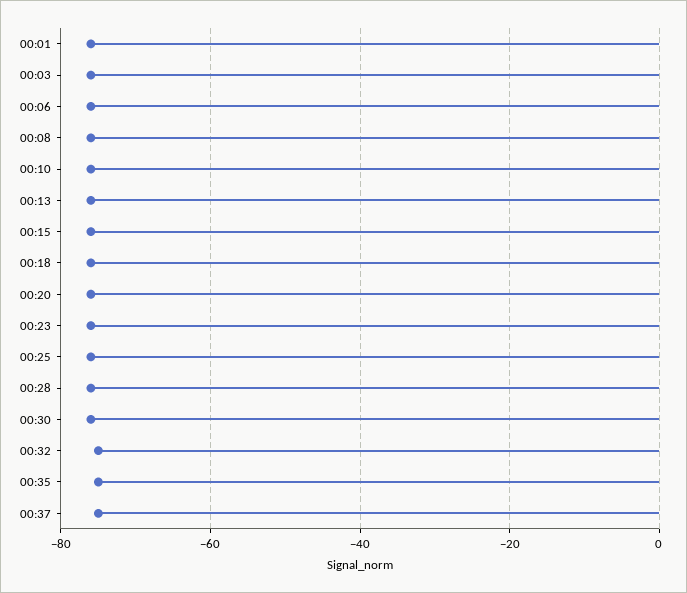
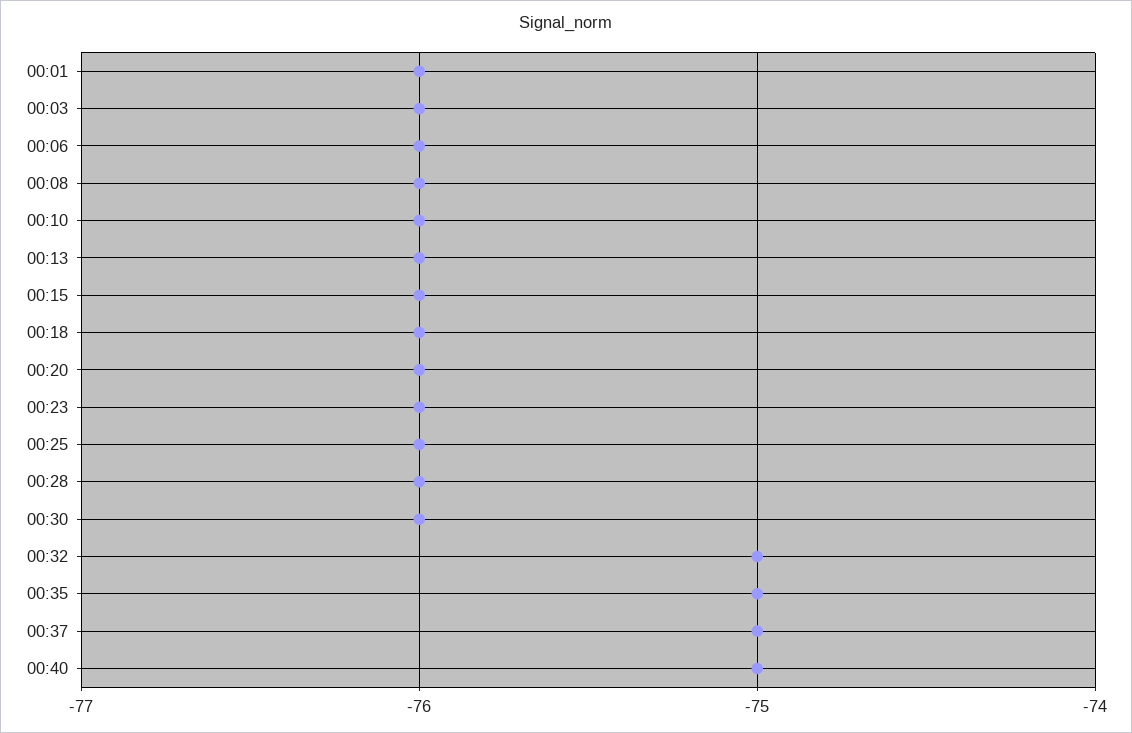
00:40: none -> -75

